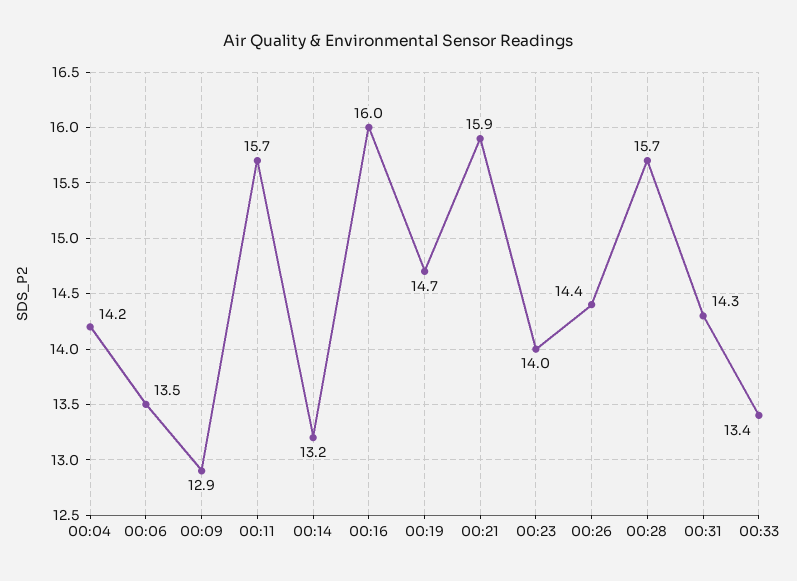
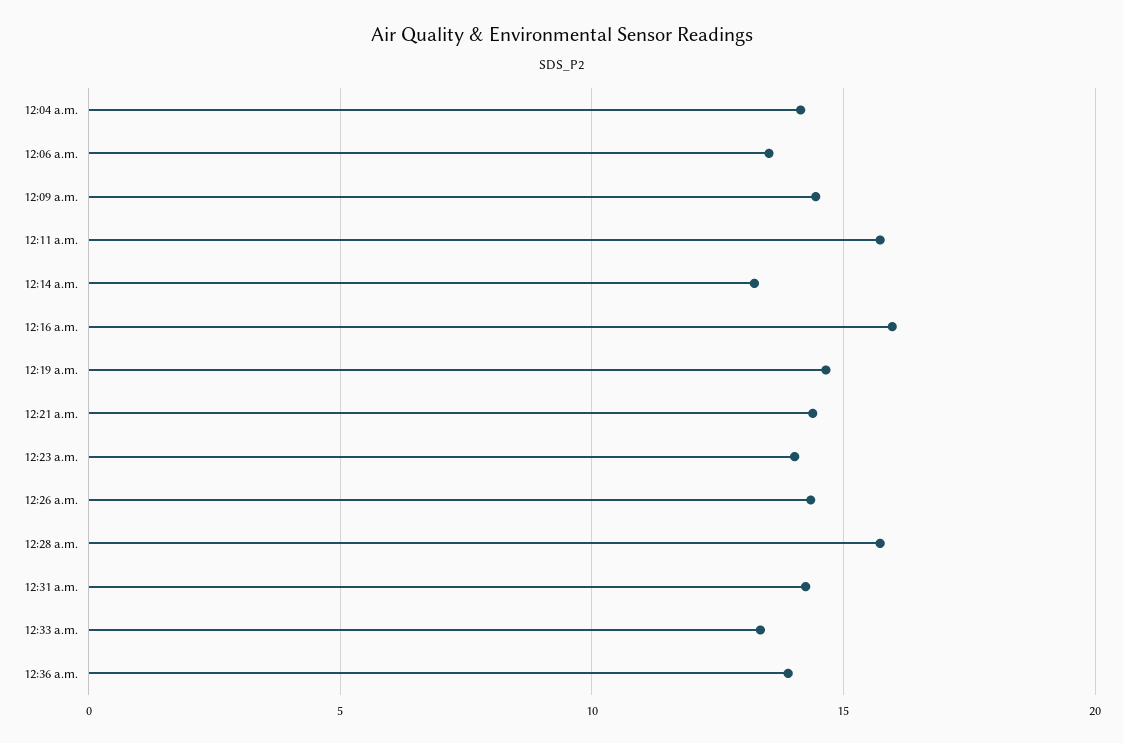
00:09: 12.9 -> 14.5
00:21: 15.9 -> 14.5
12:36 a.m.: none -> 14

